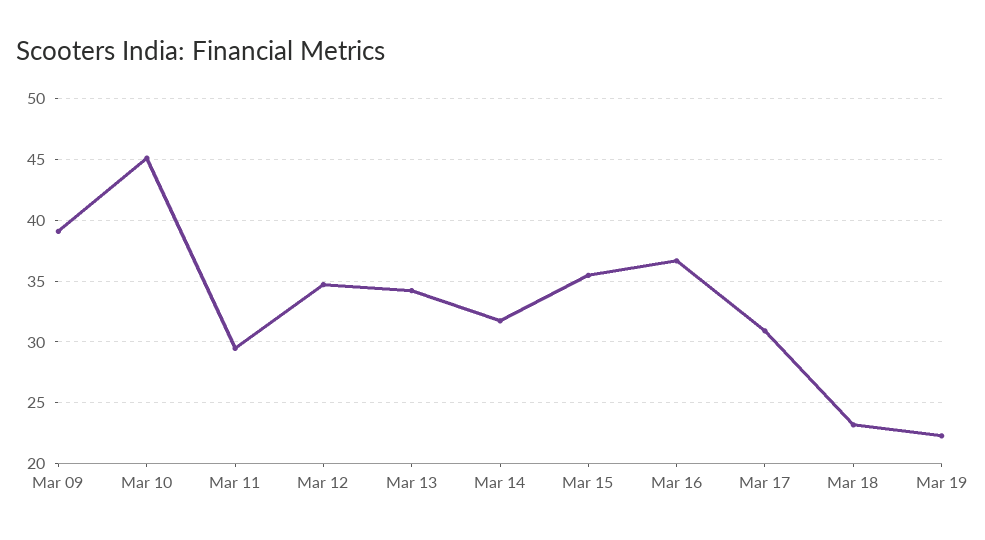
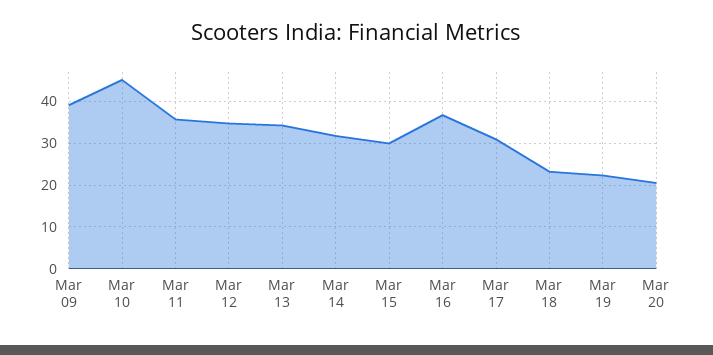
Mar 11: 29.5 -> 36
Mar 15: 35.5 -> 30
Mar 20: none -> 20

